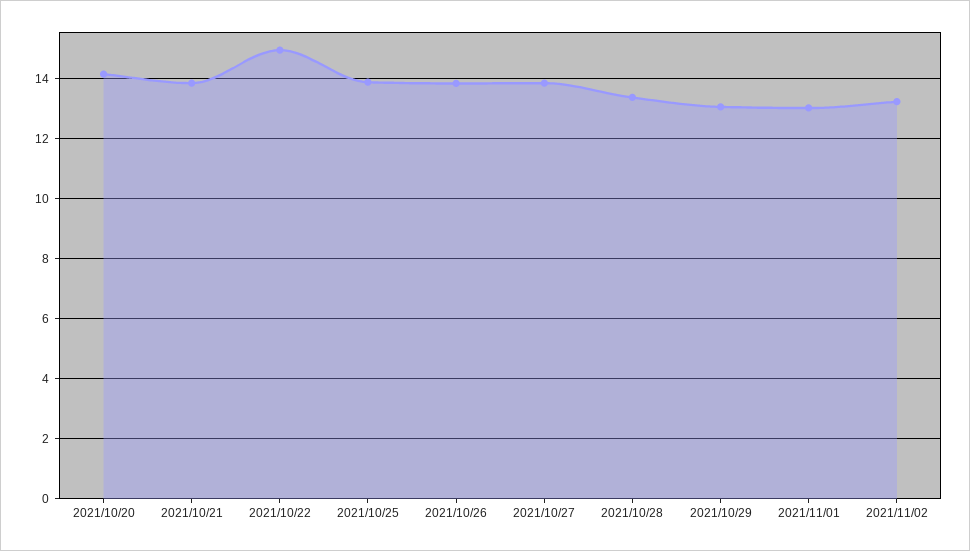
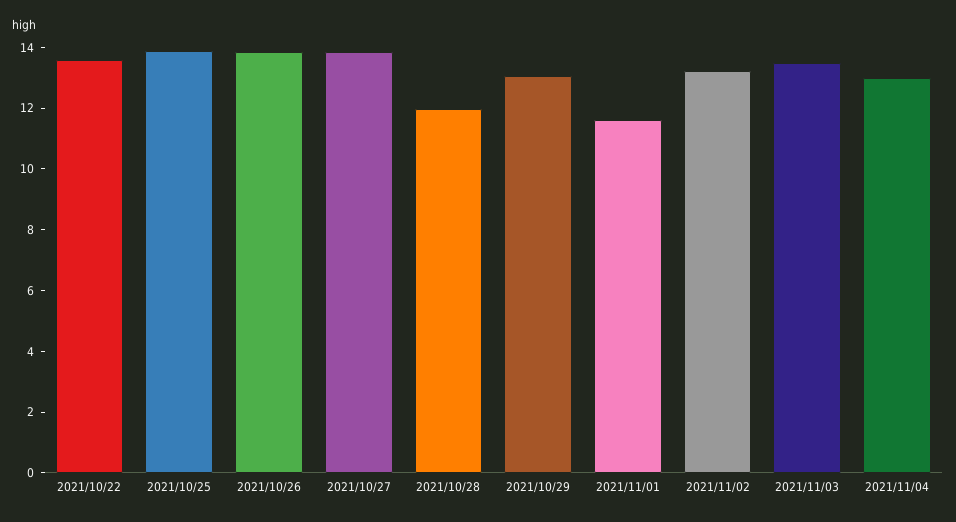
2021/10/20: 14.2 -> none
2021/10/21: 13.8 -> none
2021/10/22: 15 -> 13.5
2021/10/28: 13.4 -> 12
2021/11/01: 13 -> 11.5
2021/11/03: none -> 13.5
2021/11/04: none -> 13

